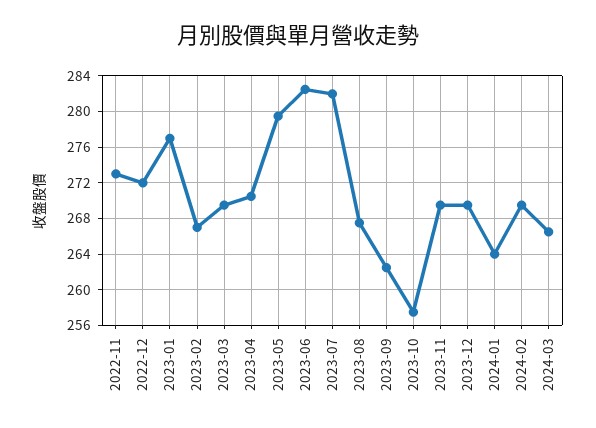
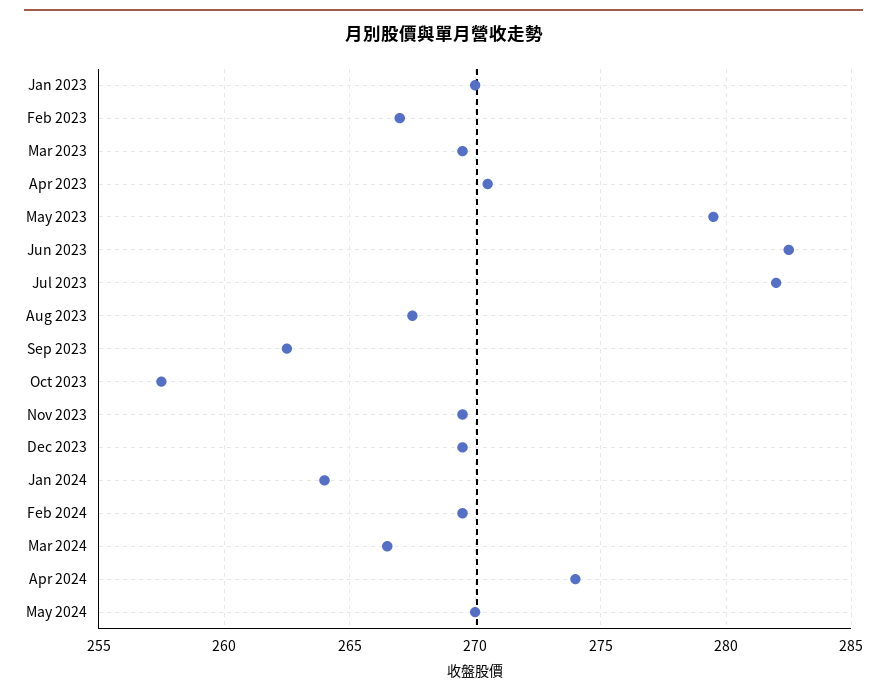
2022-11: 273 -> none
2022-12: 272 -> none
2023-01: 277 -> 270
Apr 2024: none -> 274
May 2024: none -> 270

